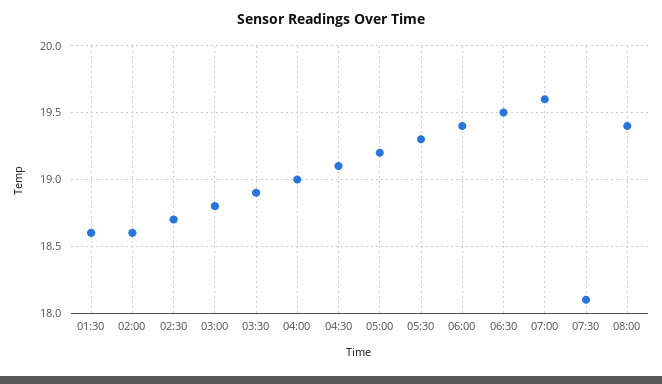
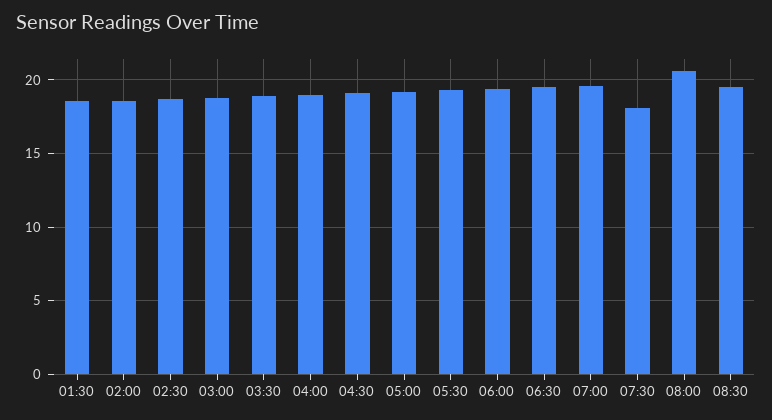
08:00: 19.4 -> 20.5
08:30: none -> 19.5

